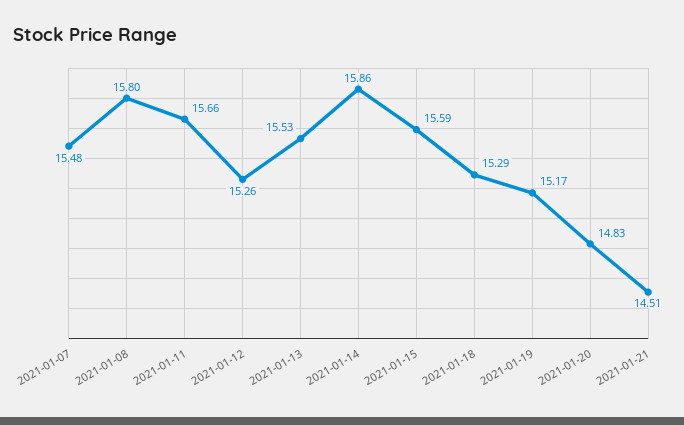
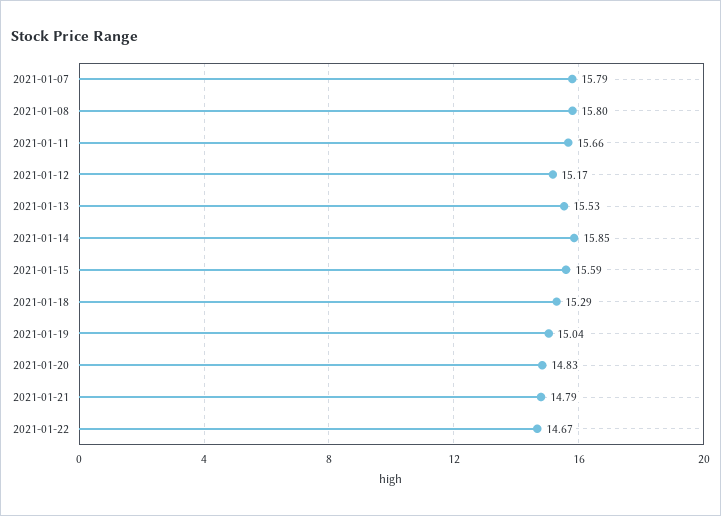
2021-01-07: 15.48 -> 15.79
2021-01-12: 15.26 -> 15.17
2021-01-14: 15.86 -> 15.85
2021-01-19: 15.17 -> 15.04
2021-01-21: 14.51 -> 14.79
2021-01-22: none -> 14.67

